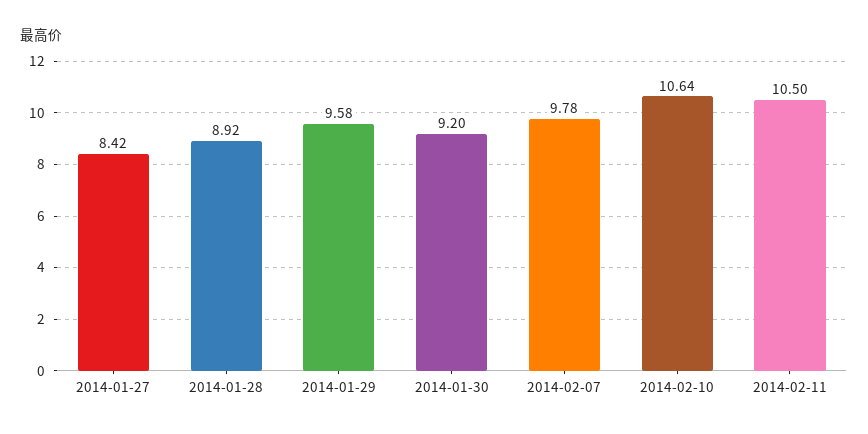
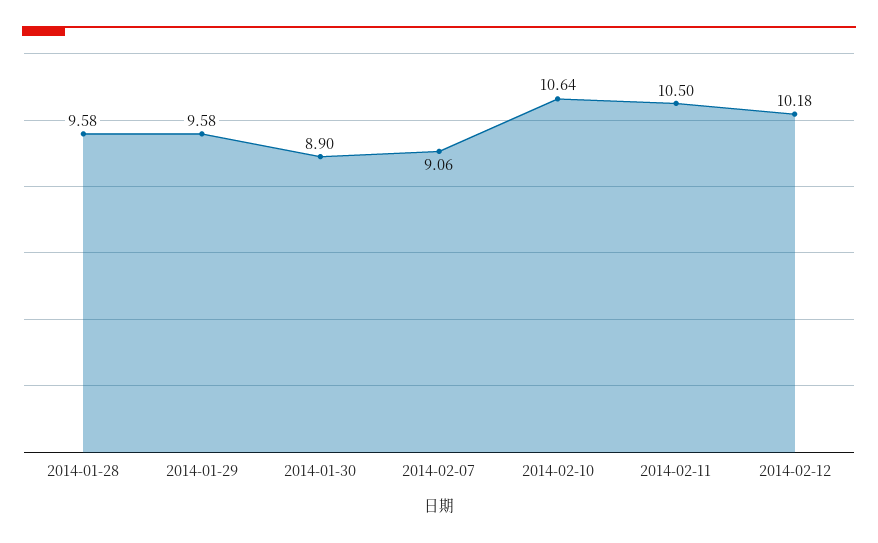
2014-01-27: 8.42 -> none
2014-01-28: 8.92 -> 9.58
2014-01-30: 9.2 -> 8.9
2014-02-07: 9.78 -> 9.06
2014-02-12: none -> 10.18

